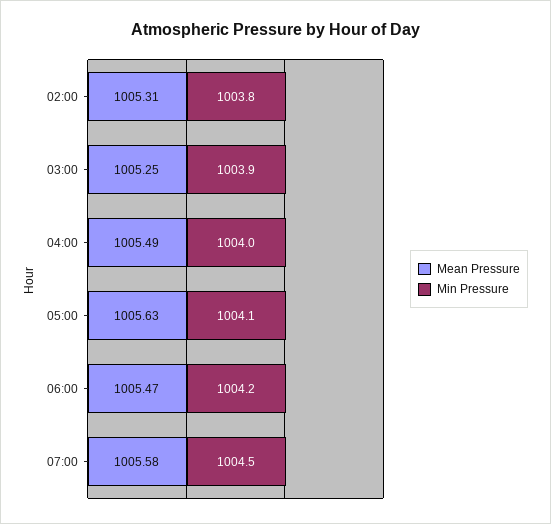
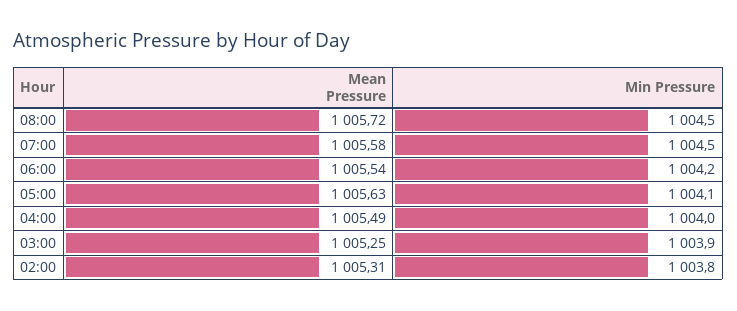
Mean Pressure, 06:00: 1005.47 -> 1005.54
Mean Pressure, 08:00: none -> 1005.72
Min Pressure, 08:00: none -> 1004.5

